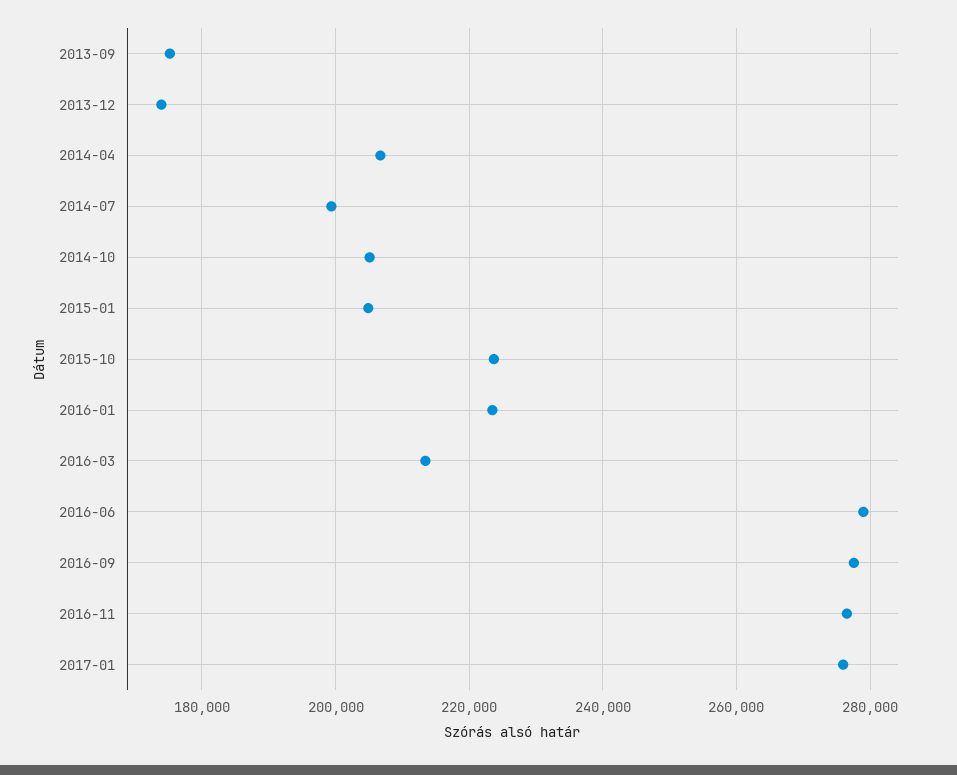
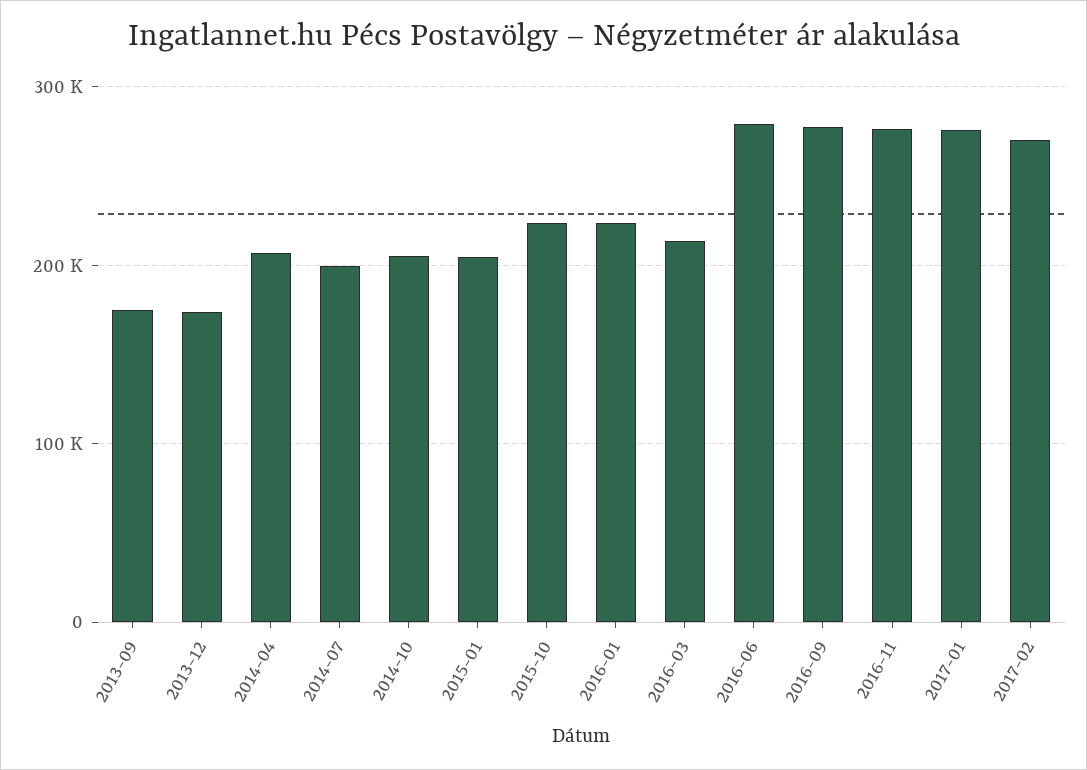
2017-02: none -> 270000

